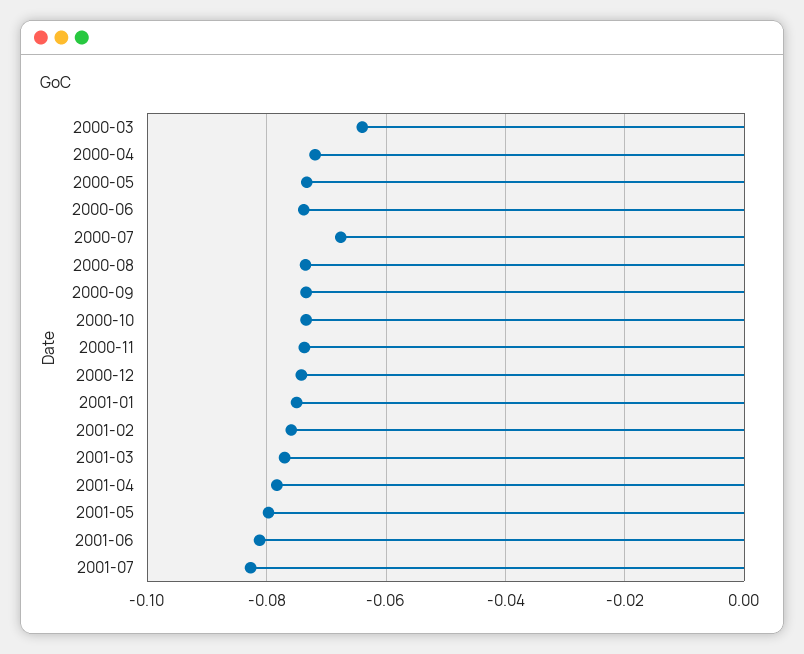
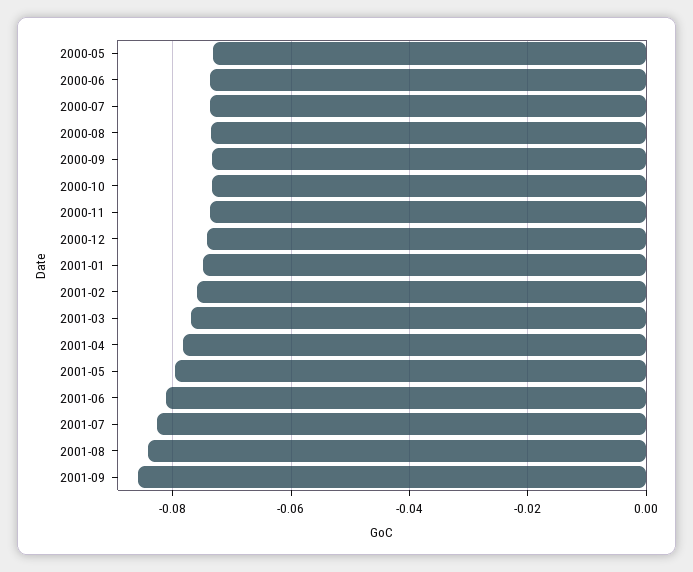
2000-03: -0.064 -> none
2000-04: -0.072 -> none
2000-07: -0.068 -> -0.074
2001-08: none -> -0.084
2001-09: none -> -0.086

